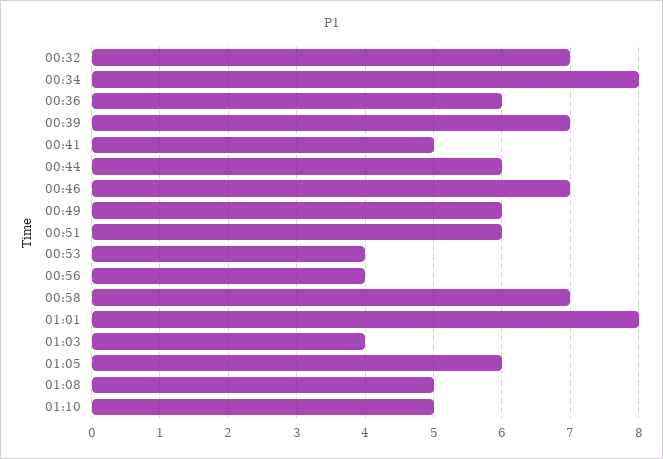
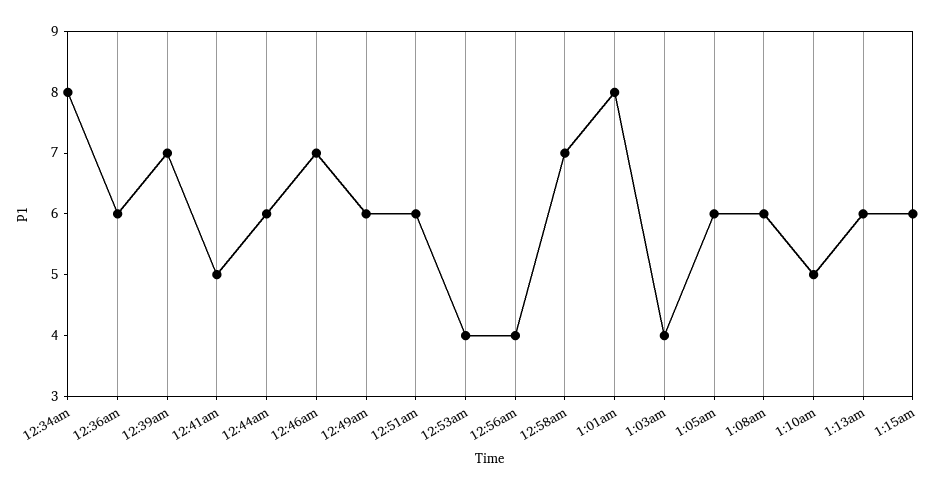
00:32: 7 -> none
01:08: 5 -> 6
1:13am: none -> 6
1:15am: none -> 6

